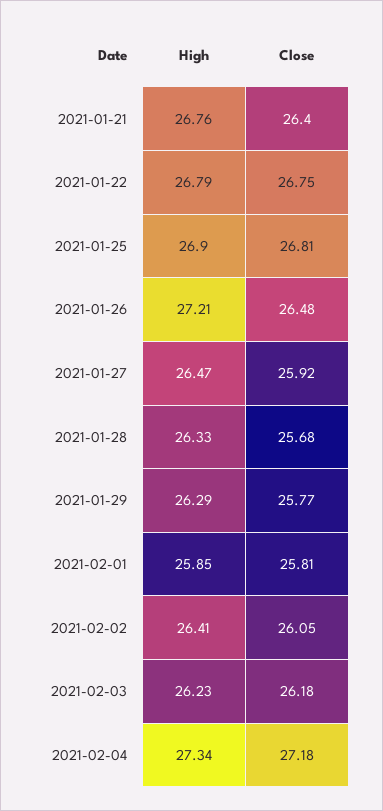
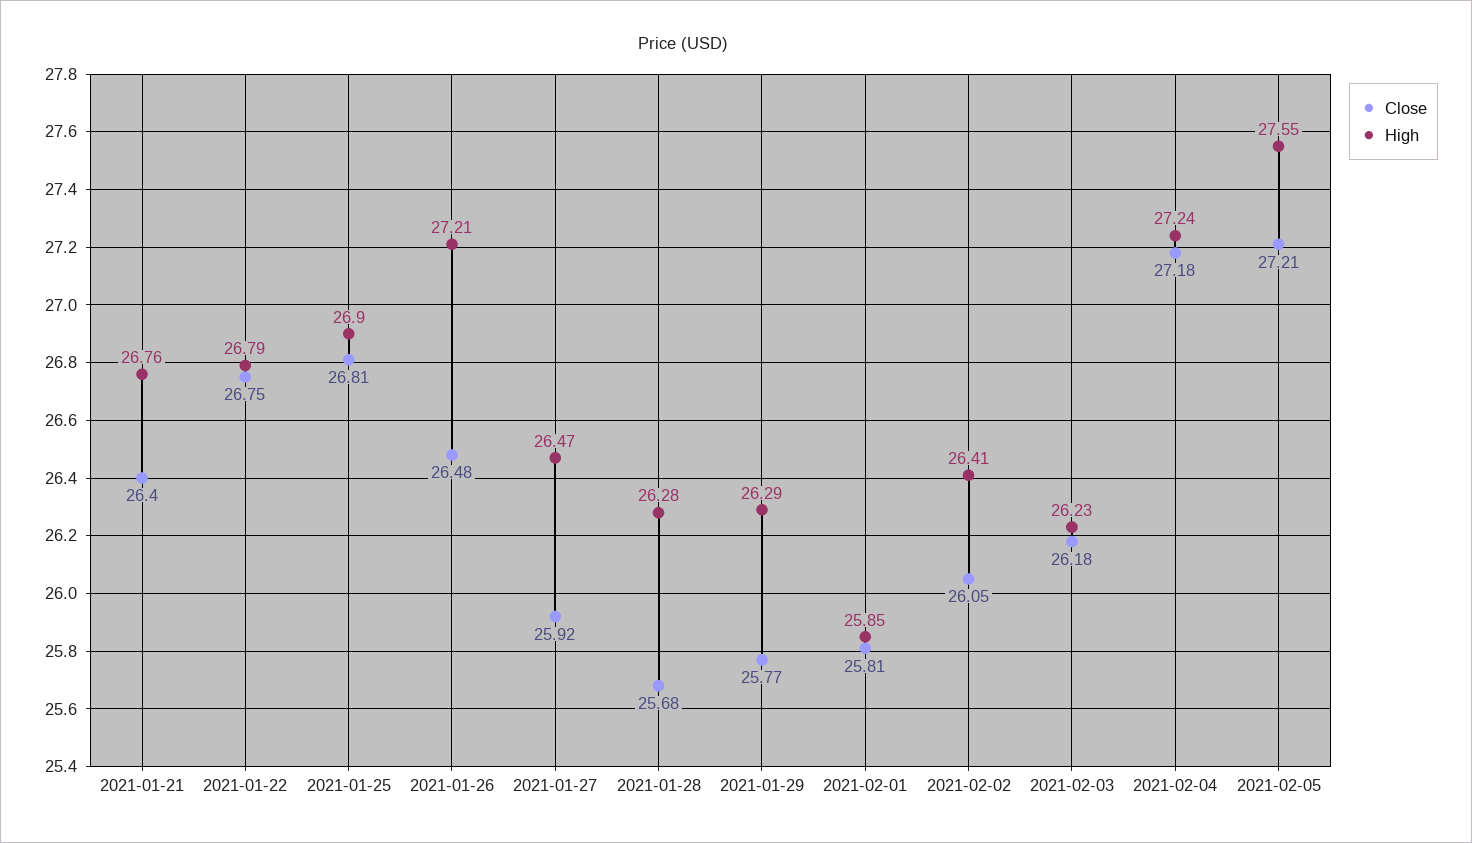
High, 2021-01-28: 26.33 -> 26.28
High, 2021-02-04: 27.34 -> 27.24
Close, 2021-02-05: none -> 27.21
High, 2021-02-05: none -> 27.55

